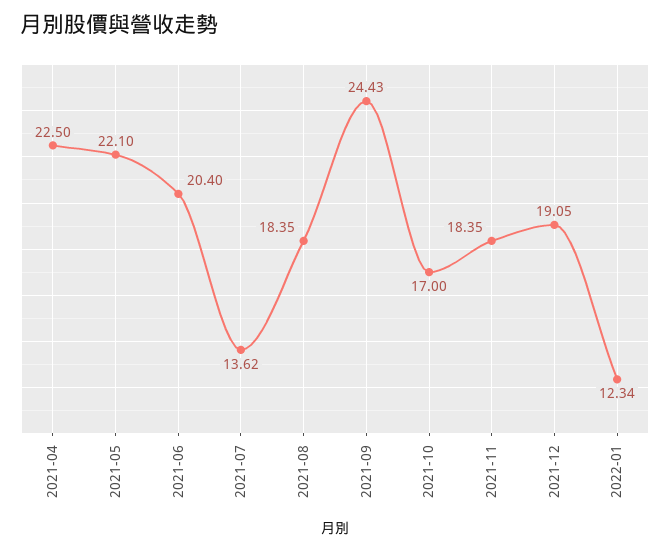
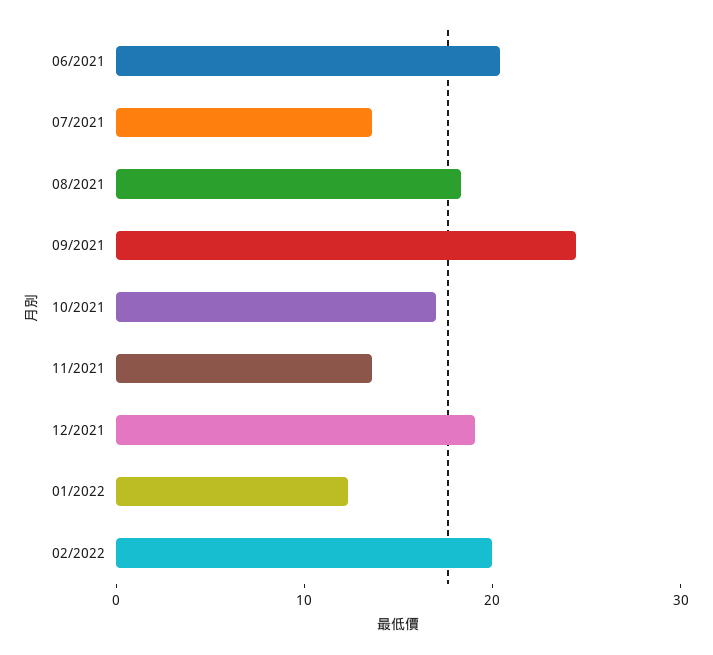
2021-04: 22.5 -> none
2021-05: 22.1 -> none
2021-11: 18.35 -> 14
02/2022: none -> 20

